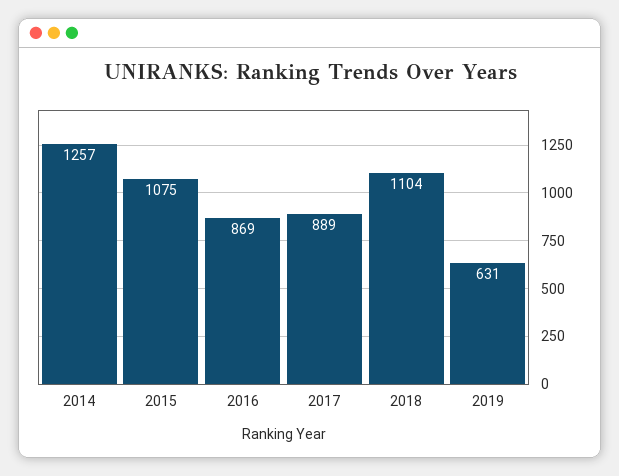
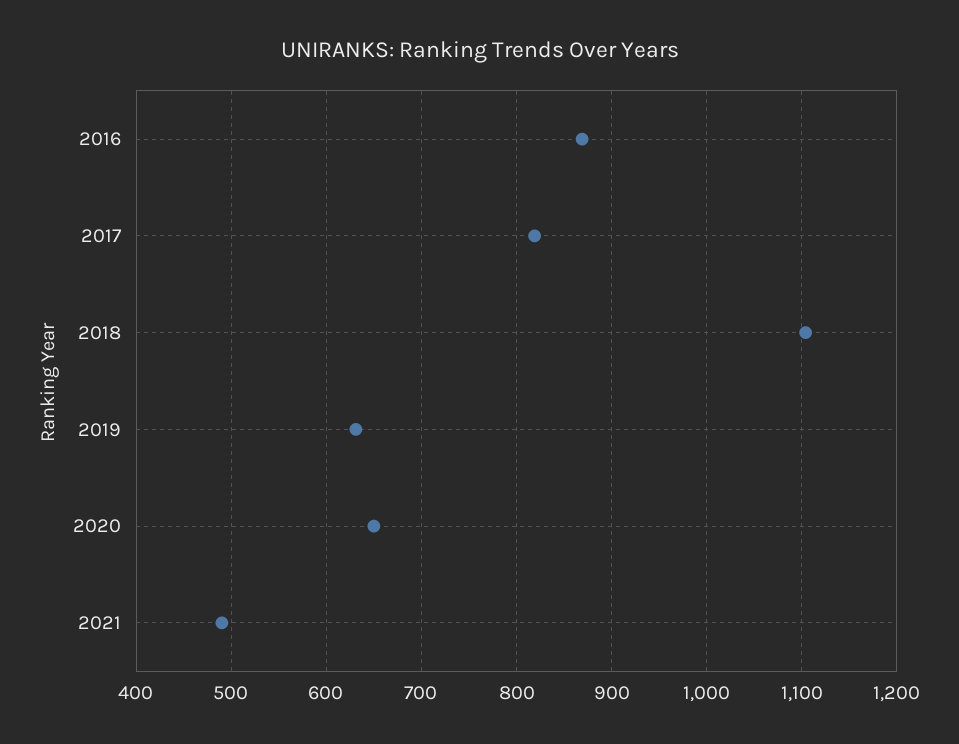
2014: 1257 -> none
2015: 1075 -> none
2017: 889 -> 820
2020: none -> 650
2021: none -> 490

